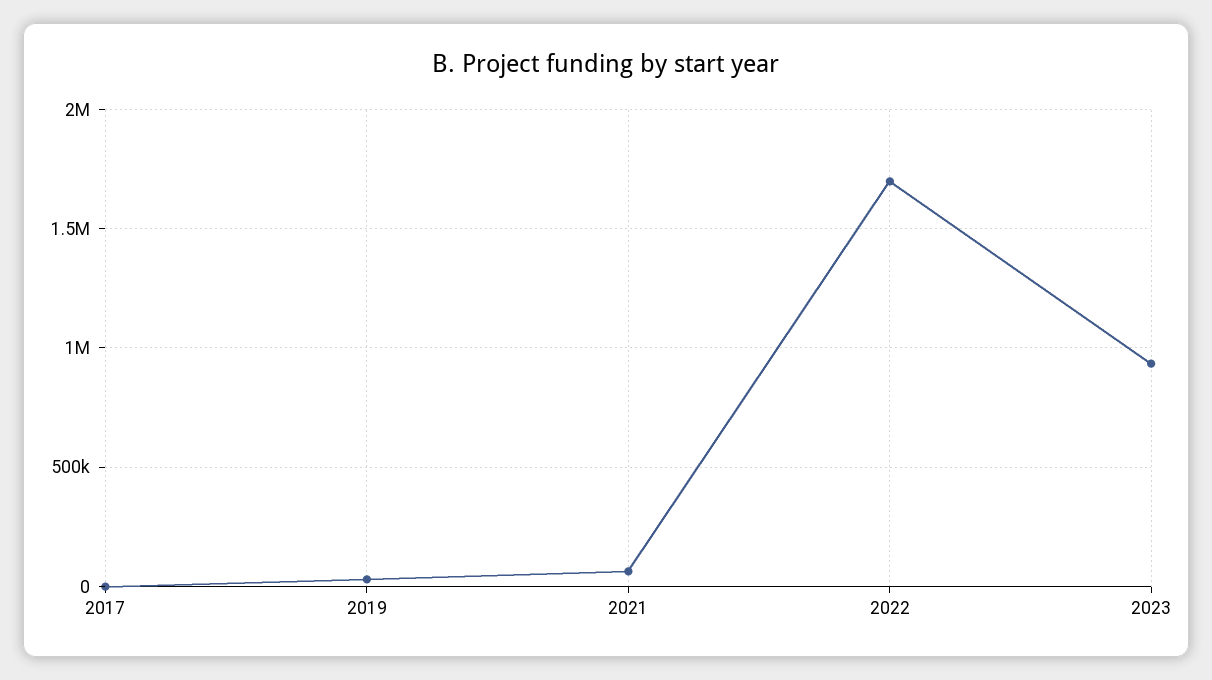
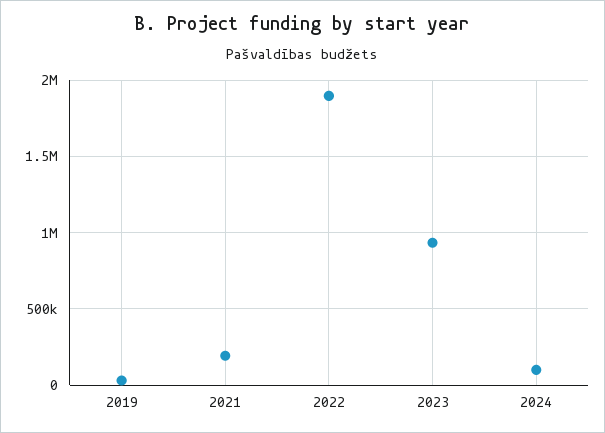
2017: 0 -> none
2021: 50000 -> 200000
2022: 1700000 -> 1900000
2024: none -> 100000

